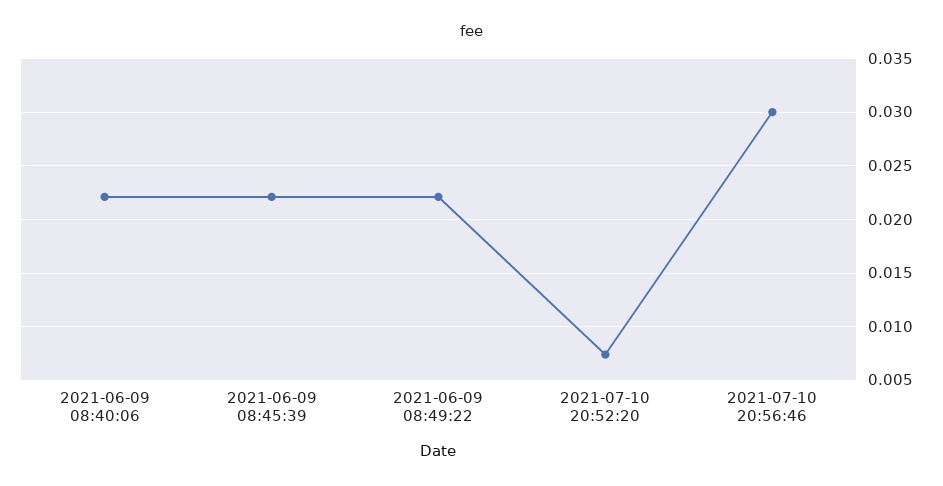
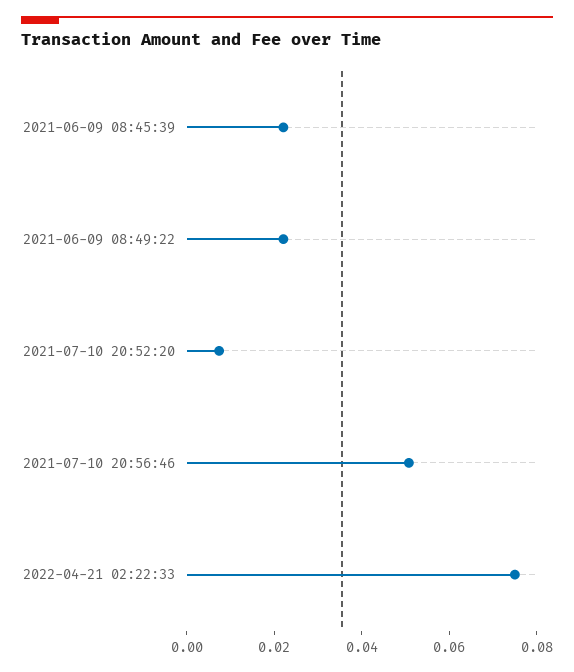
2021-06-09 08:40:06: 0.022 -> none
2021-07-10 20:56:46: 0.03 -> 0.05
2022-04-21 02:22:33: none -> 0.075

